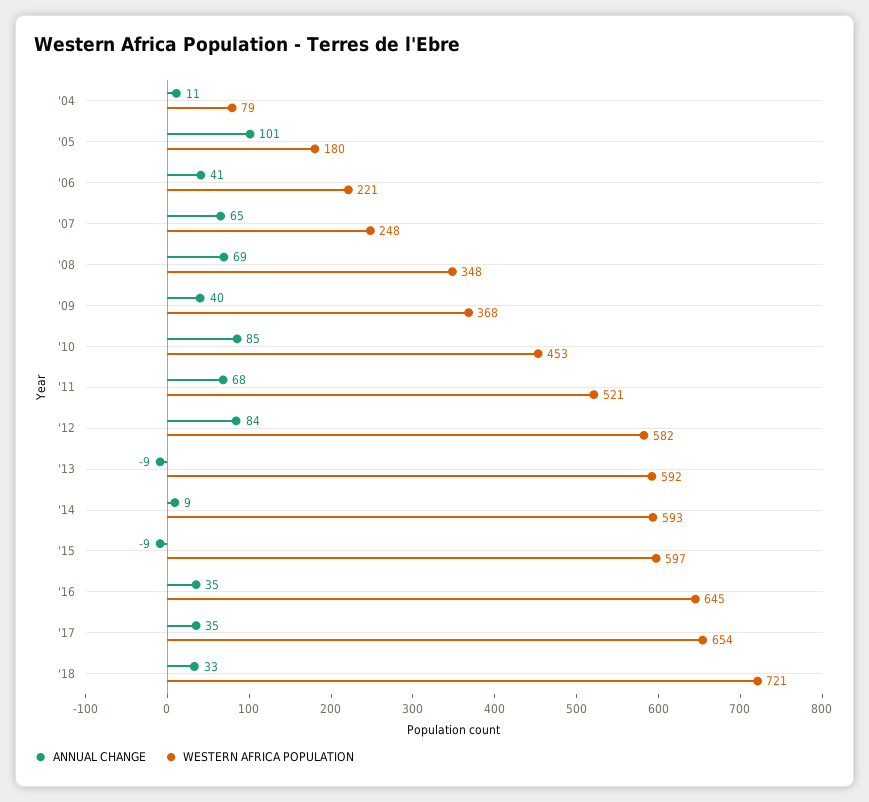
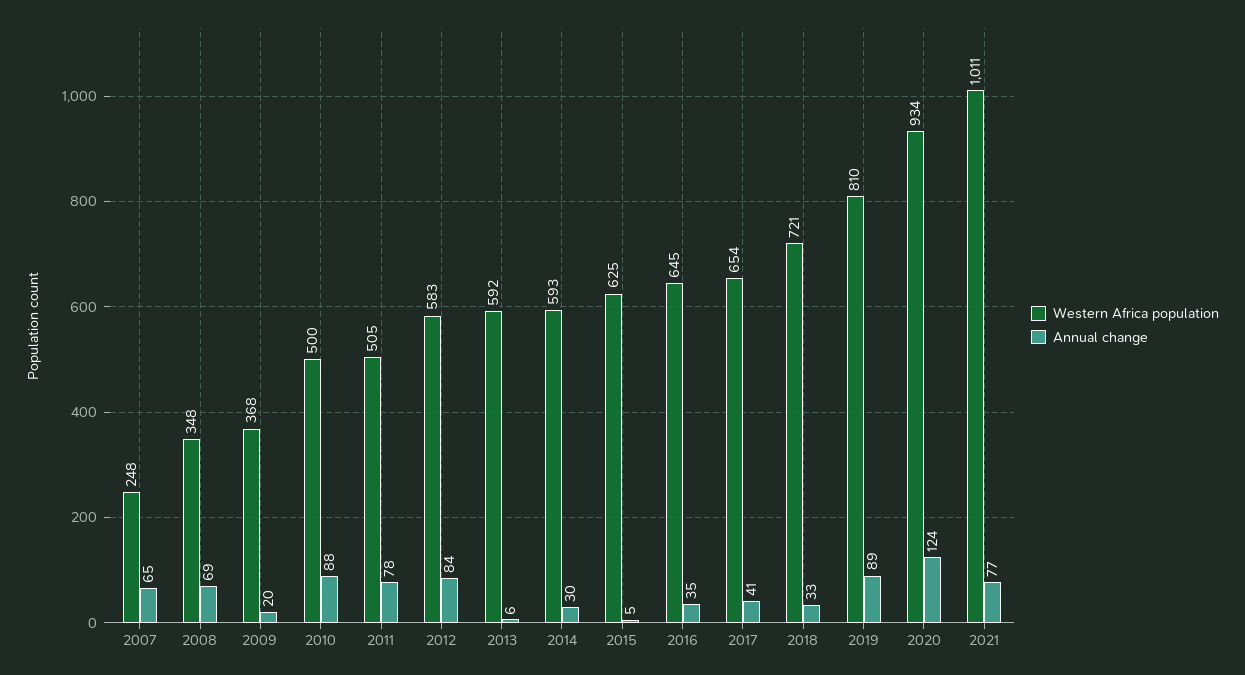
ANNUAL CHANGE, '04: 11 -> none
WESTERN AFRICA POPULATION, '04: 79 -> none
ANNUAL CHANGE, '05: 101 -> none
WESTERN AFRICA POPULATION, '05: 180 -> none
ANNUAL CHANGE, '06: 41 -> none
WESTERN AFRICA POPULATION, '06: 221 -> none
ANNUAL CHANGE, '09: 40 -> 20
ANNUAL CHANGE, '10: 85 -> 88
WESTERN AFRICA POPULATION, '10: 453 -> 500
ANNUAL CHANGE, '11: 68 -> 78
WESTERN AFRICA POPULATION, '11: 521 -> 505
WESTERN AFRICA POPULATION, '12: 582 -> 583
ANNUAL CHANGE, '13: -9 -> 6
ANNUAL CHANGE, '14: 9 -> 30
ANNUAL CHANGE, '15: -9 -> 5
WESTERN AFRICA POPULATION, '15: 597 -> 625
ANNUAL CHANGE, '17: 35 -> 41
WESTERN AFRICA POPULATION, 2019: none -> 810
ANNUAL CHANGE, 2019: none -> 89
WESTERN AFRICA POPULATION, 2020: none -> 934
ANNUAL CHANGE, 2020: none -> 124
WESTERN AFRICA POPULATION, 2021: none -> 1011
ANNUAL CHANGE, 2021: none -> 77

